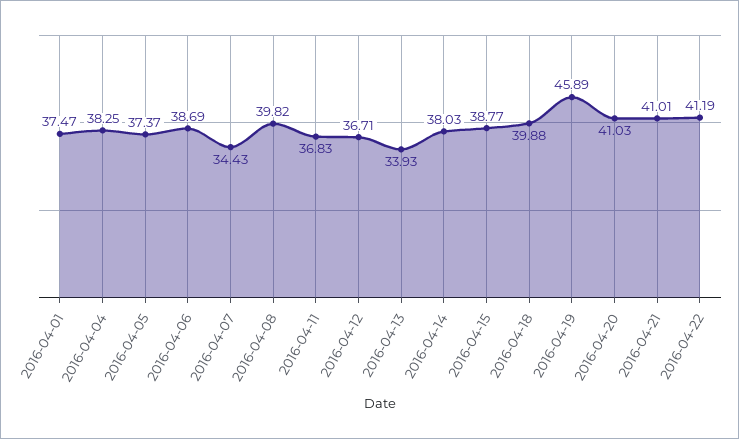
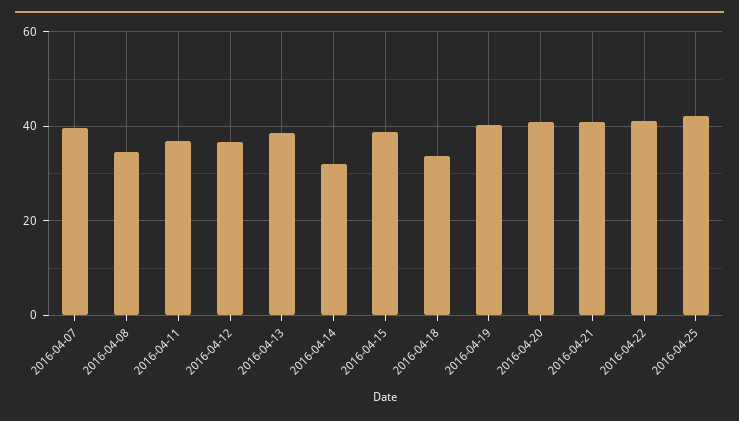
2016-04-01: 37.47 -> none
2016-04-04: 38.25 -> none
2016-04-05: 37.37 -> none
2016-04-06: 38.69 -> none
2016-04-07: 34.43 -> 40
2016-04-08: 39.82 -> 34
2016-04-13: 33.93 -> 38
2016-04-14: 38.03 -> 32
2016-04-18: 39.88 -> 34
2016-04-19: 45.89 -> 40
2016-04-25: none -> 42

